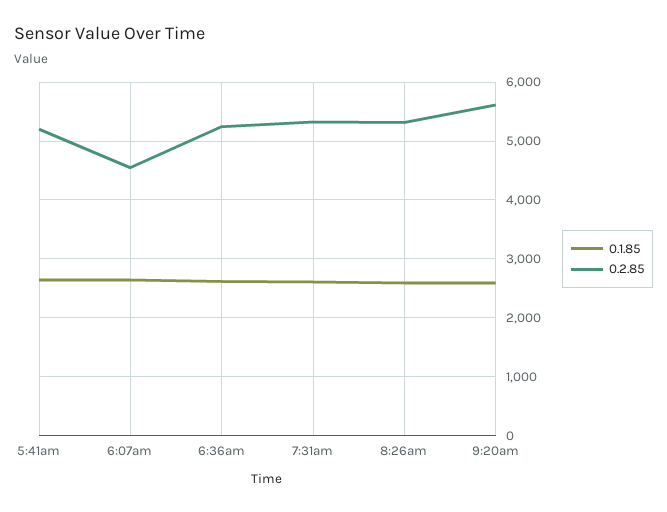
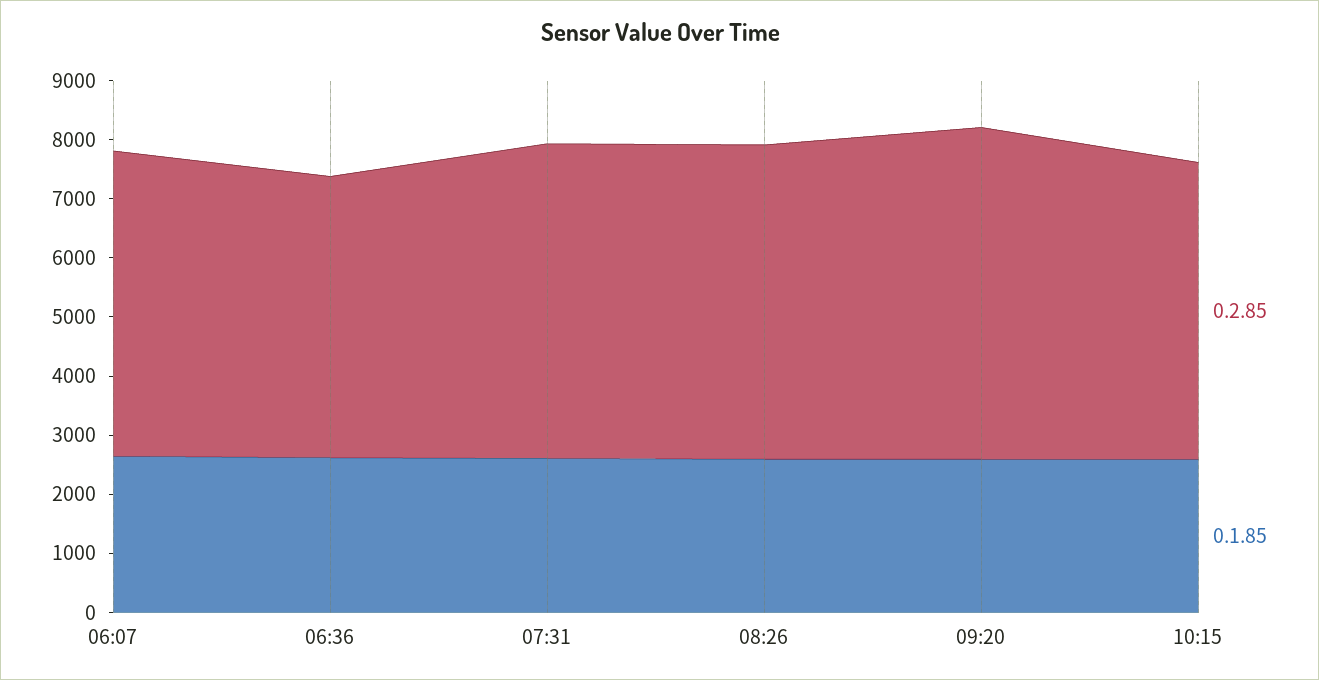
0.1.85, 5:41am: 2600 -> none
0.2.85, 5:41am: 5200 -> none
0.2.85, 6:07am: 4600 -> 5200
0.2.85, 6:36am: 5200 -> 4800
0.2.85, 10:15: none -> 5000
0.1.85, 10:15: none -> 2600

